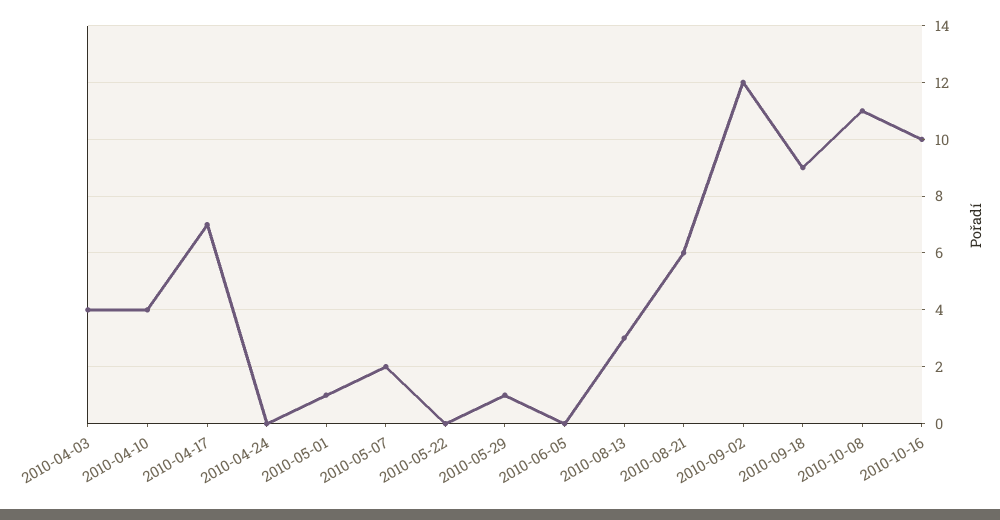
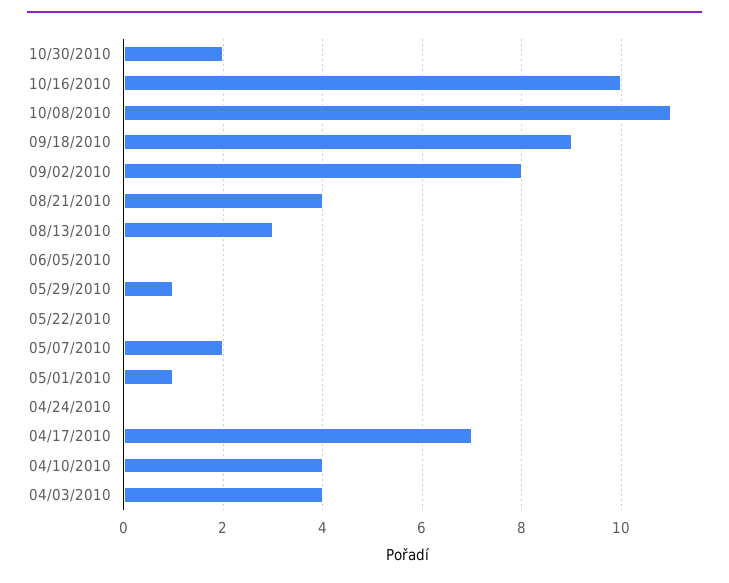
2010-08-21: 6 -> 4
2010-09-02: 12 -> 8
10/30/2010: none -> 2

